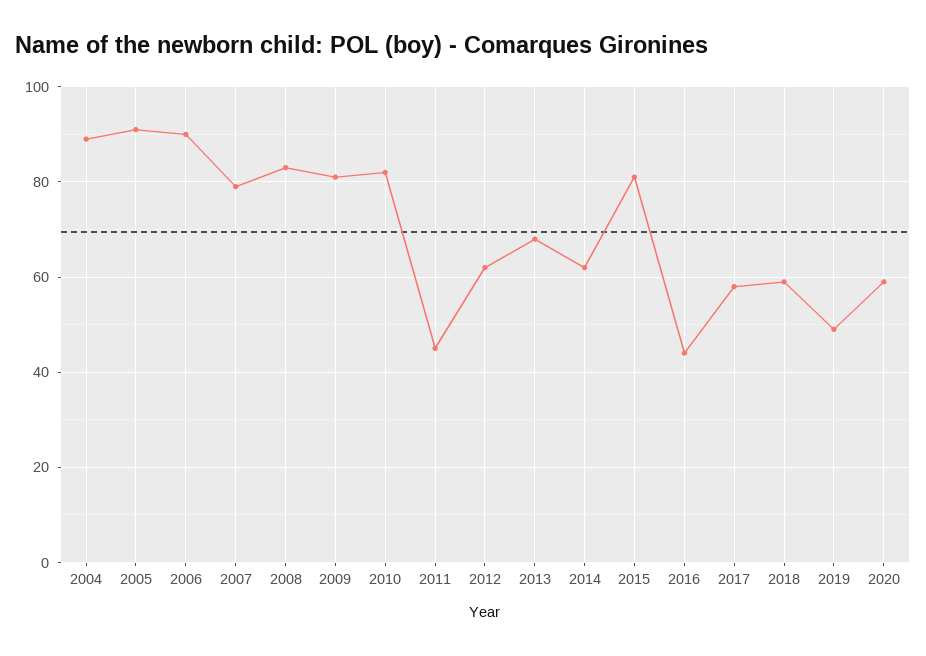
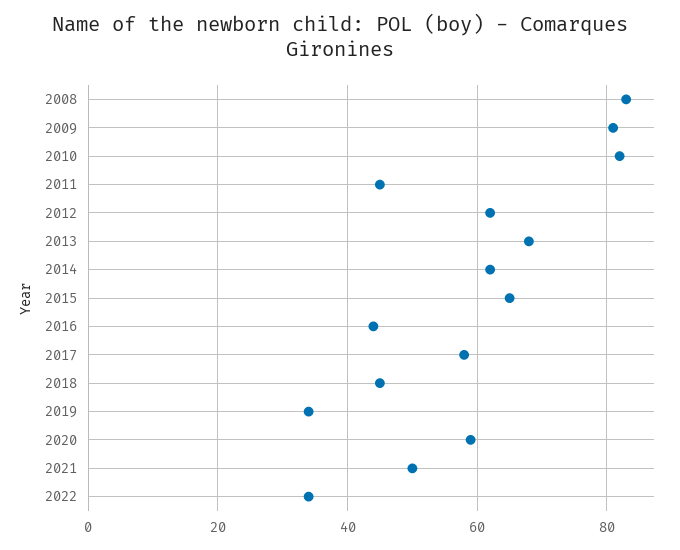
2004: 90 -> none
2005: 90 -> none
2006: 90 -> none
2007: 80 -> none
2015: 80 -> 65
2018: 60 -> 45
2019: 50 -> 35
2021: none -> 50
2022: none -> 35

